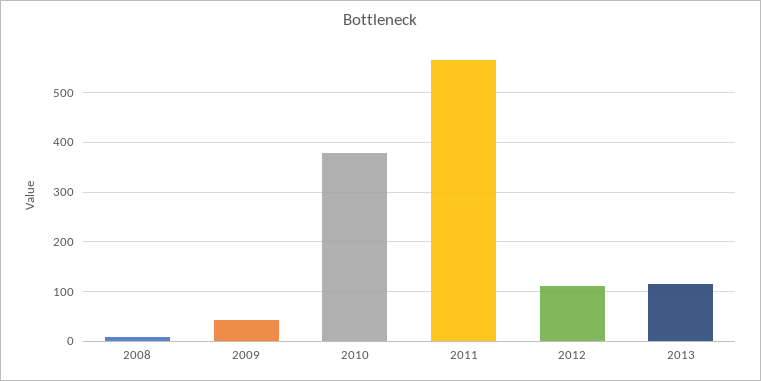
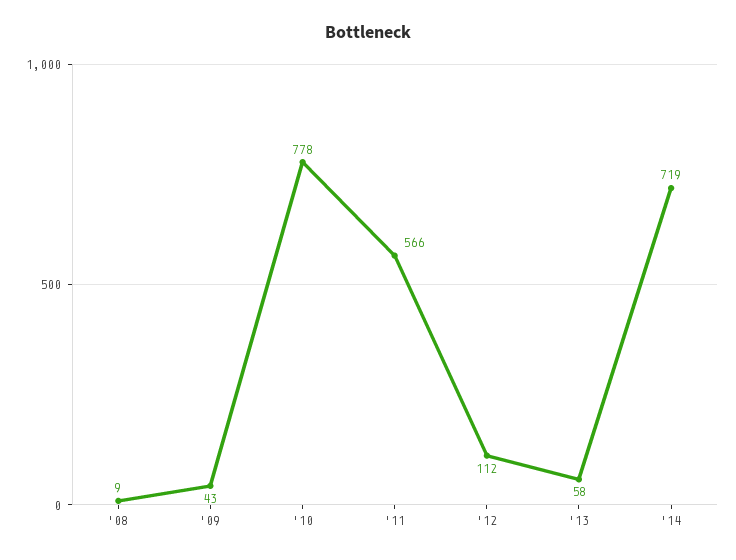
2010: 380 -> 778
2013: 120 -> 58
'14: none -> 719

